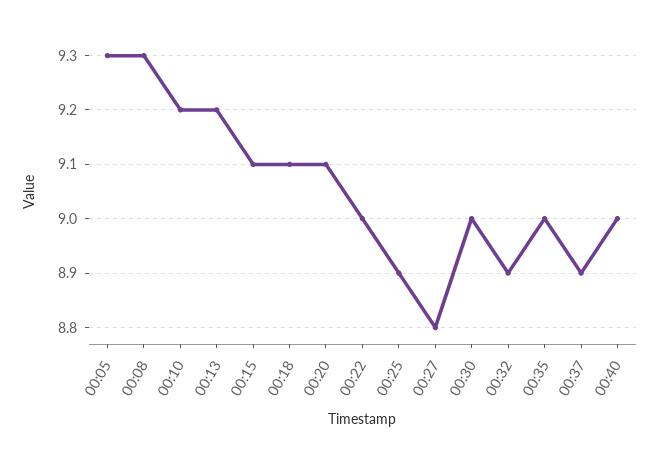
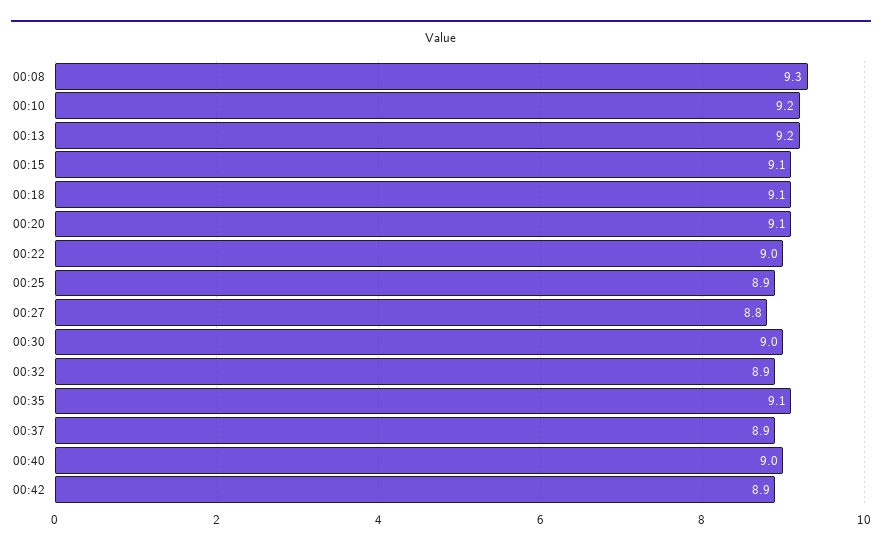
00:05: 9.3 -> none
00:35: 9 -> 9.1
00:42: none -> 8.9

